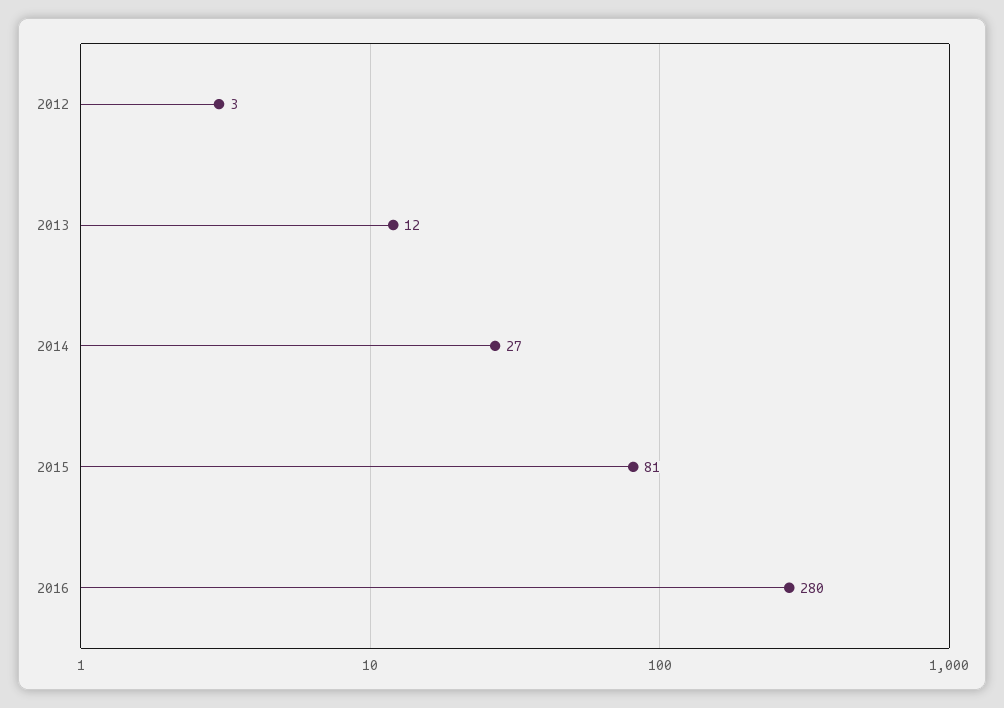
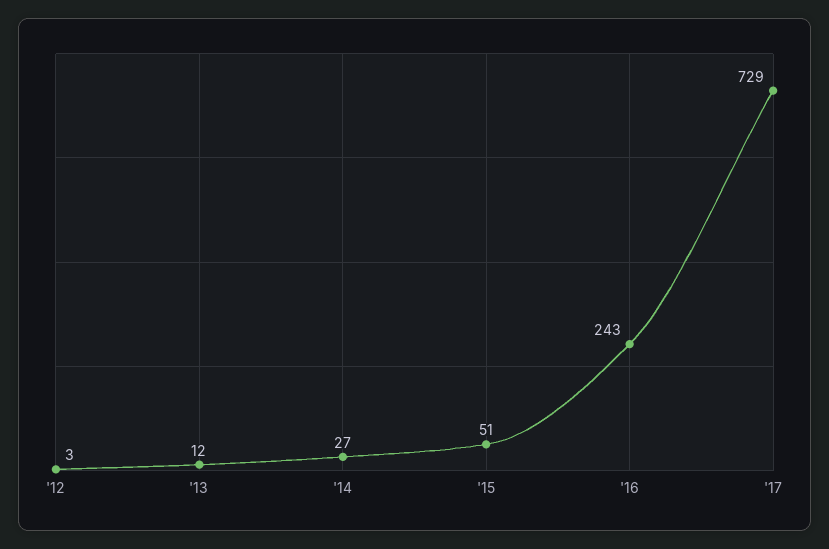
2015: 81 -> 51
2016: 280 -> 243
'17: none -> 729

